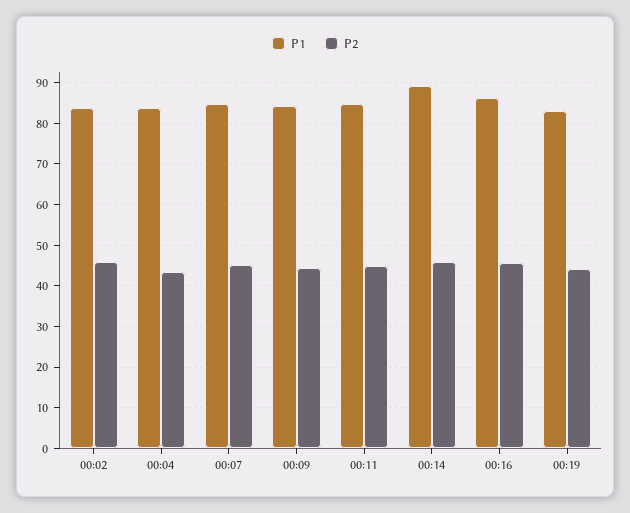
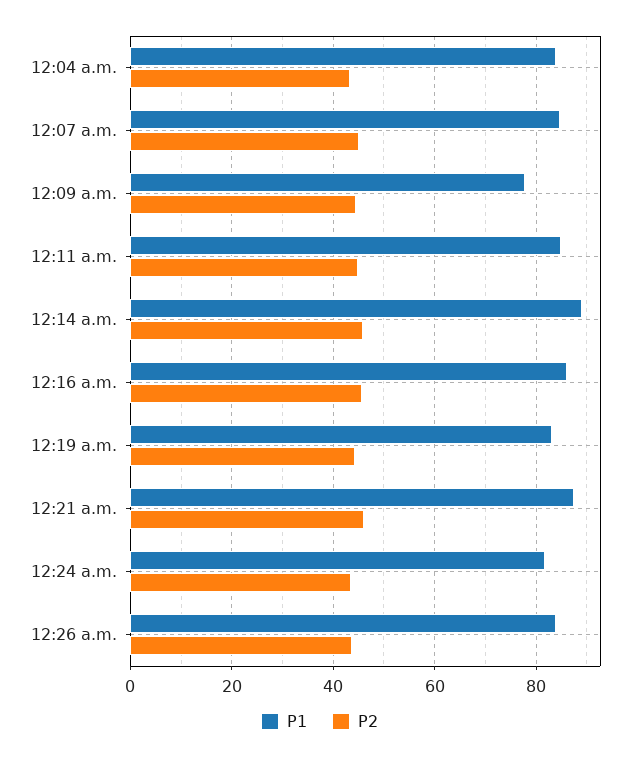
P1, 00:02: 84 -> none
P2, 00:02: 46 -> none
P1, 00:09: 84 -> 78
P1, 12:21 a.m.: none -> 88
P2, 12:21 a.m.: none -> 46
P1, 12:24 a.m.: none -> 82
P2, 12:24 a.m.: none -> 44
P1, 12:26 a.m.: none -> 84
P2, 12:26 a.m.: none -> 44

